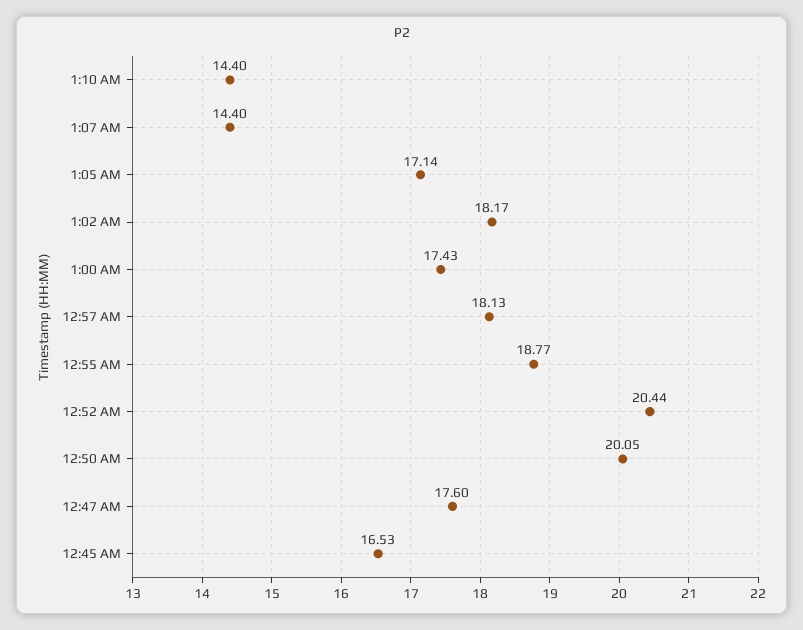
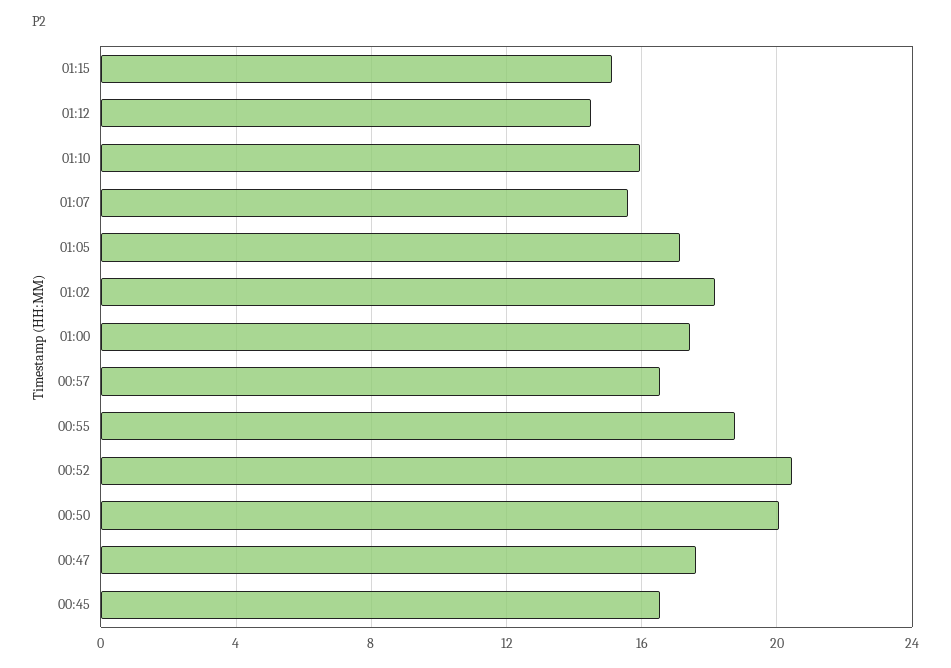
1:10 AM: 14.4 -> 16
1:07 AM: 14.4 -> 15.5
12:57 AM: 18.13 -> 16.5
01:15: none -> 15
01:12: none -> 14.5

